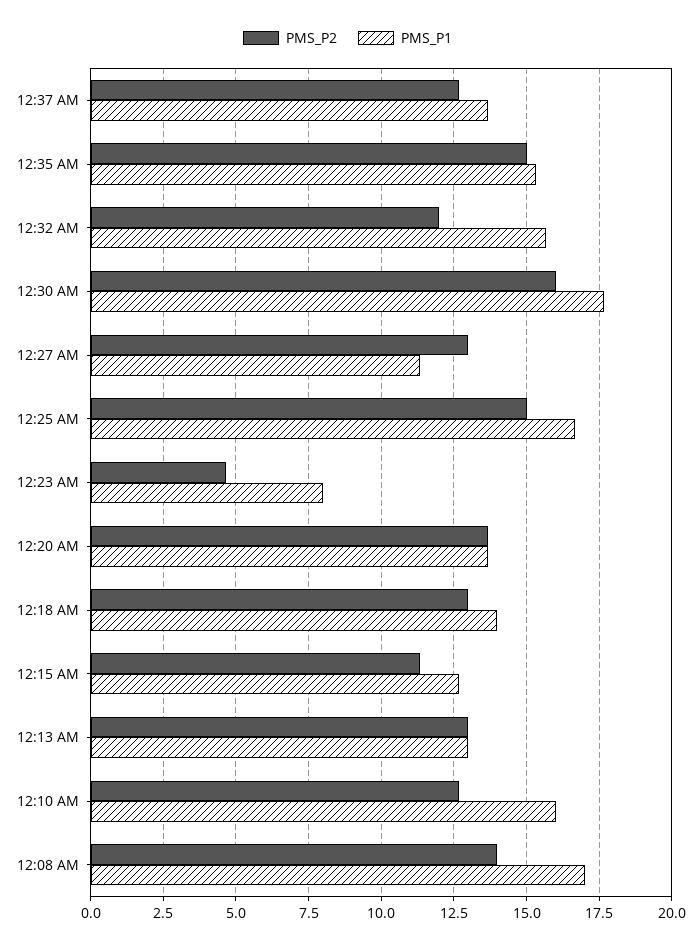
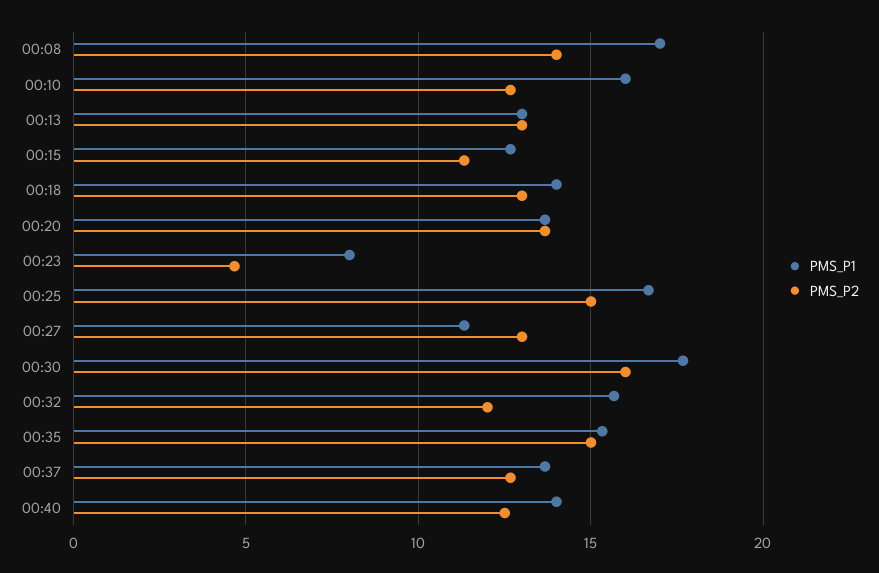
PMS_P1, 00:40: none -> 14
PMS_P2, 00:40: none -> 12.5

